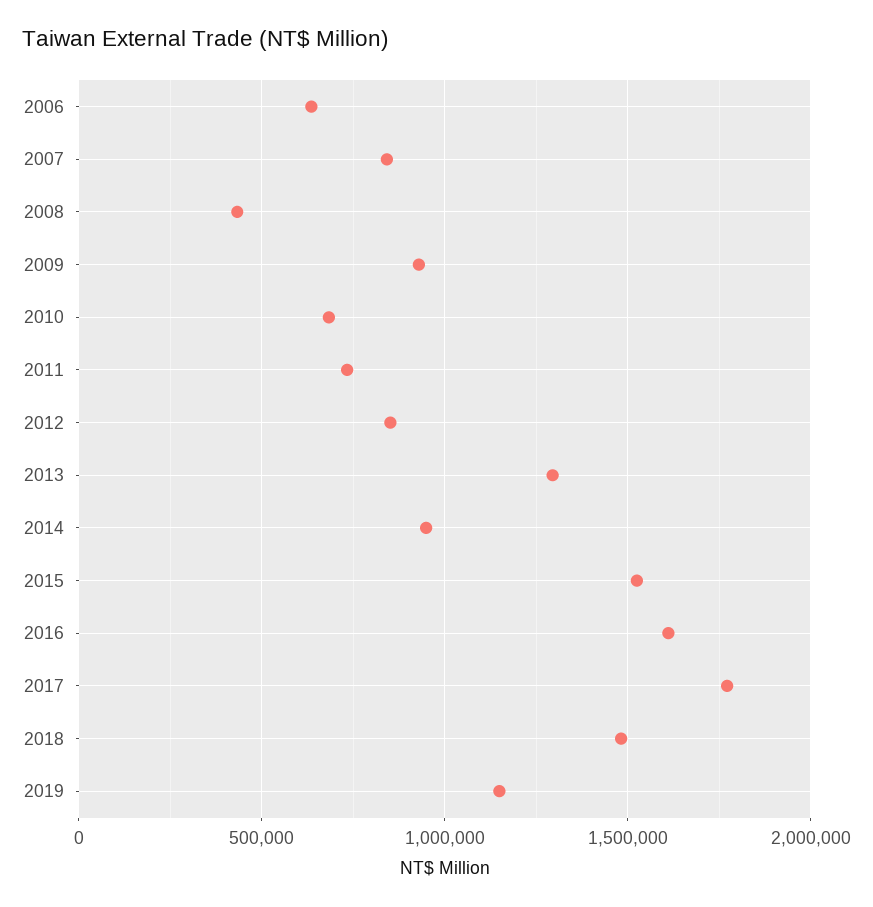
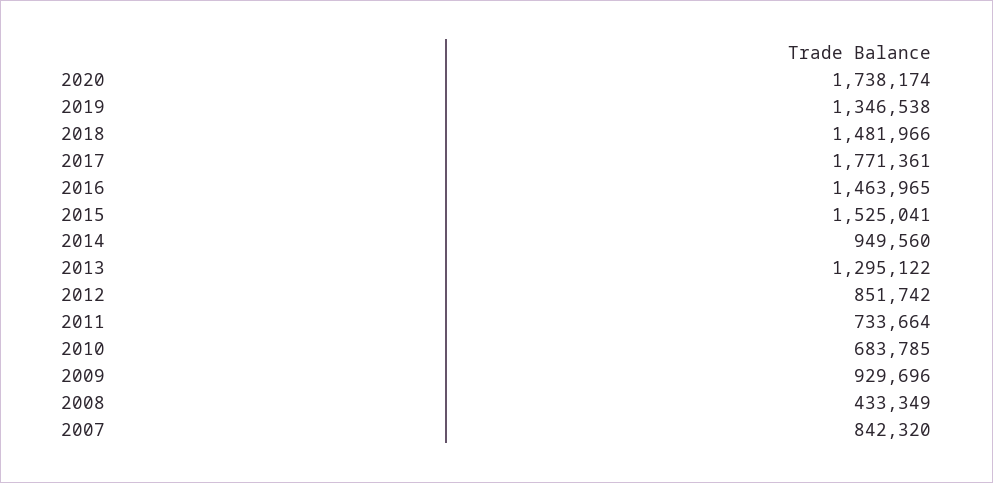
2006: 650000 -> none
2016: 1600000 -> 1463965
2019: 1150000 -> 1346538
2020: none -> 1738174

